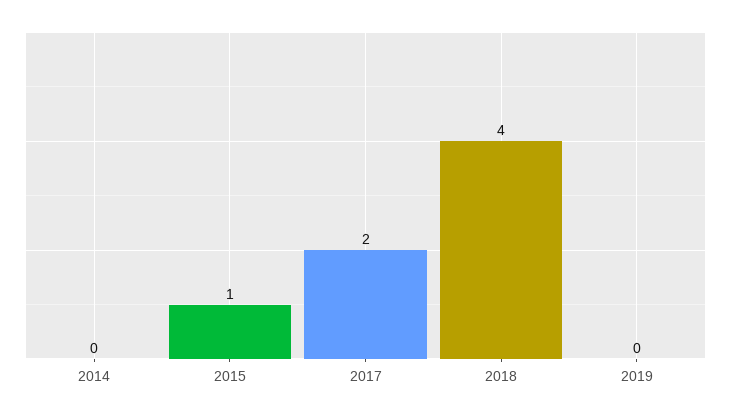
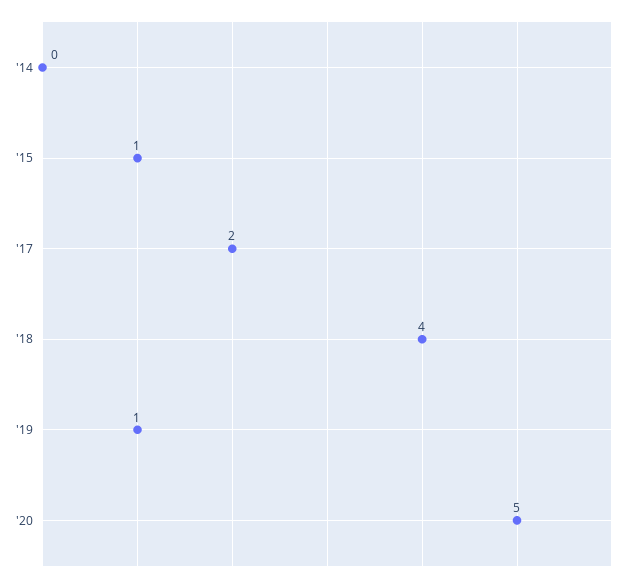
2019: 0 -> 1
'20: none -> 5

